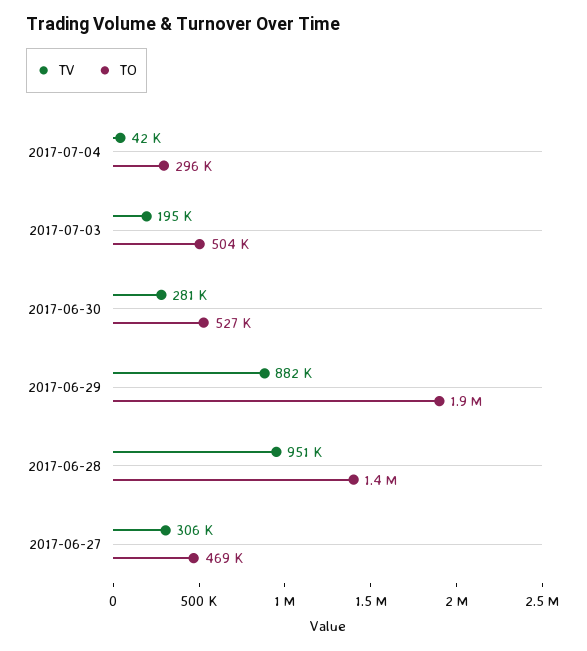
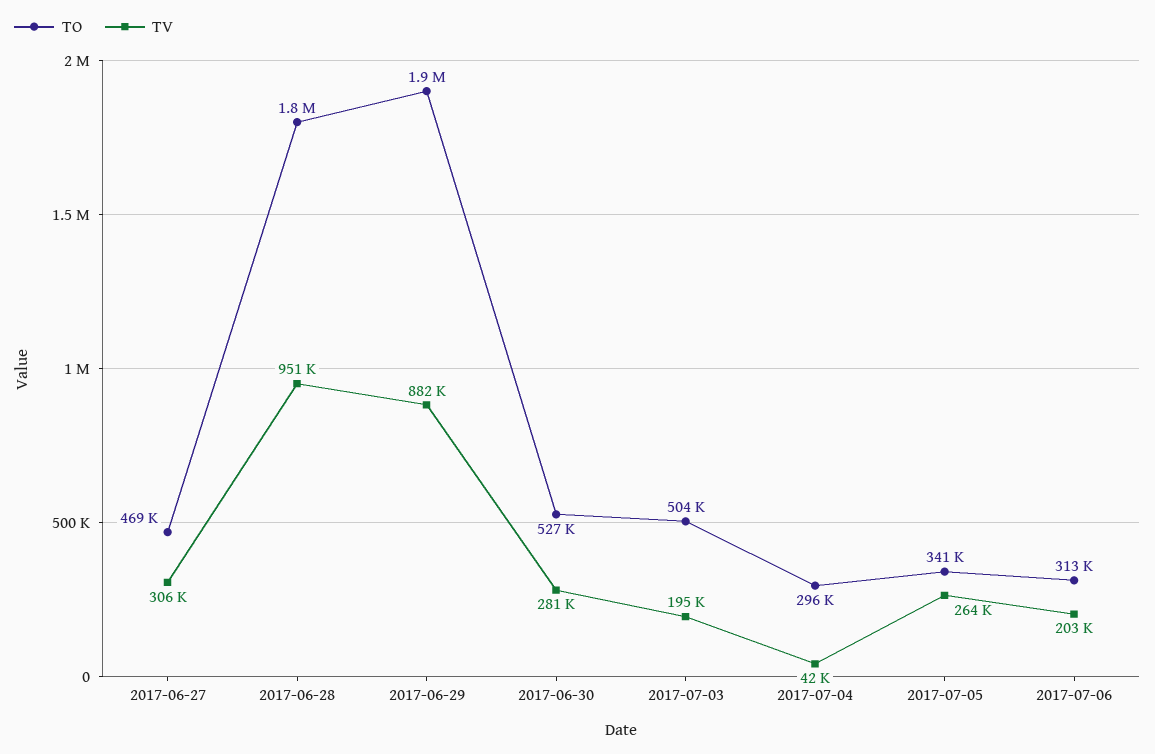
TO, 2017-06-28: 1400000 -> 1800000
TO, 2017-07-05: none -> 341000
TV, 2017-07-05: none -> 264000
TO, 2017-07-06: none -> 313000
TV, 2017-07-06: none -> 203000

